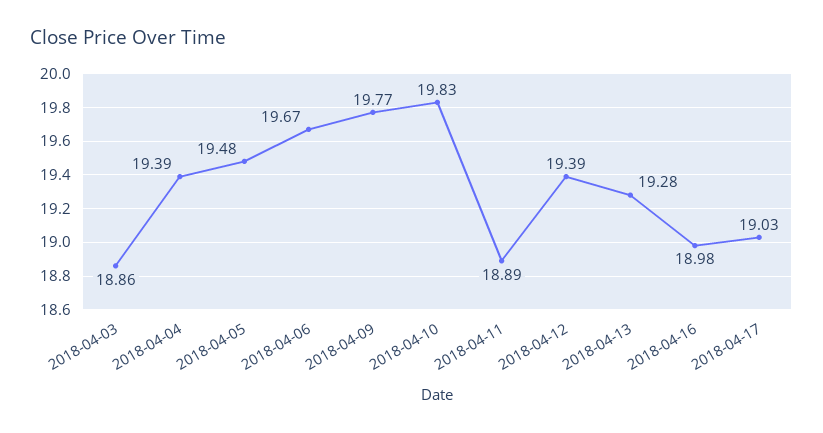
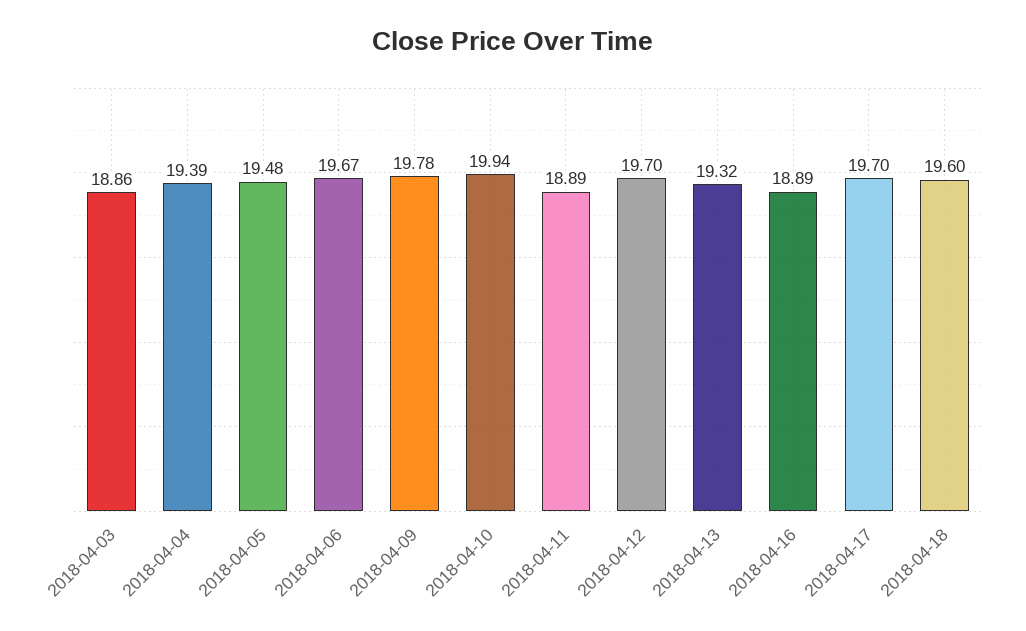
2018-04-09: 19.77 -> 19.78
2018-04-10: 19.83 -> 19.94
2018-04-12: 19.39 -> 19.7
2018-04-13: 19.28 -> 19.32
2018-04-16: 18.98 -> 18.89
2018-04-17: 19.03 -> 19.7
2018-04-18: none -> 19.6

